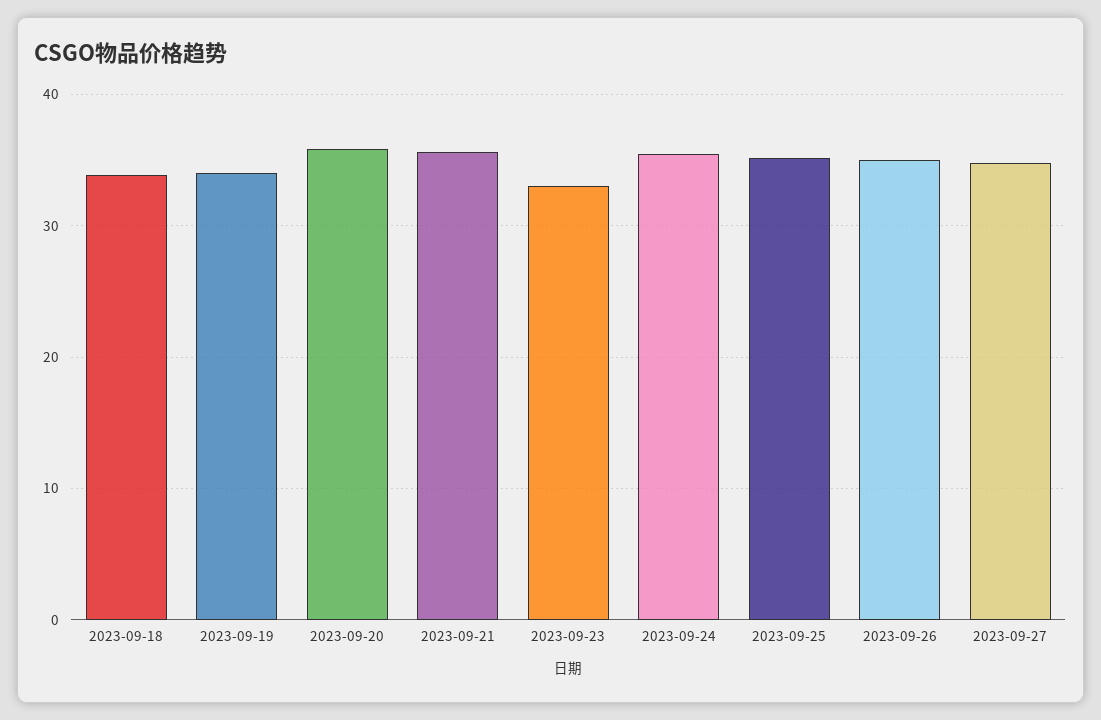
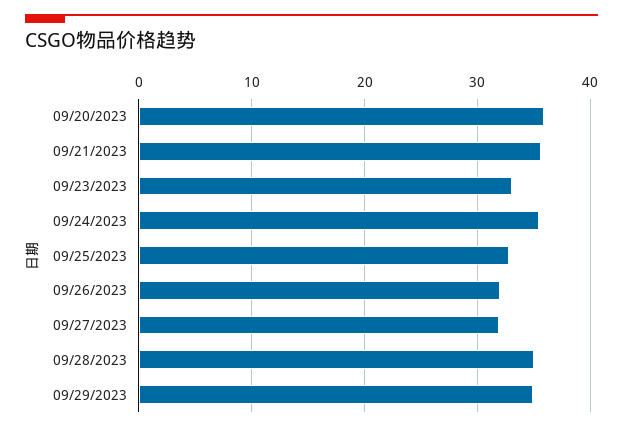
2023-09-18: 34 -> none
2023-09-19: 34 -> none
2023-09-25: 35 -> 33
2023-09-26: 35 -> 32
2023-09-27: 35 -> 32
09/28/2023: none -> 35
09/29/2023: none -> 35

